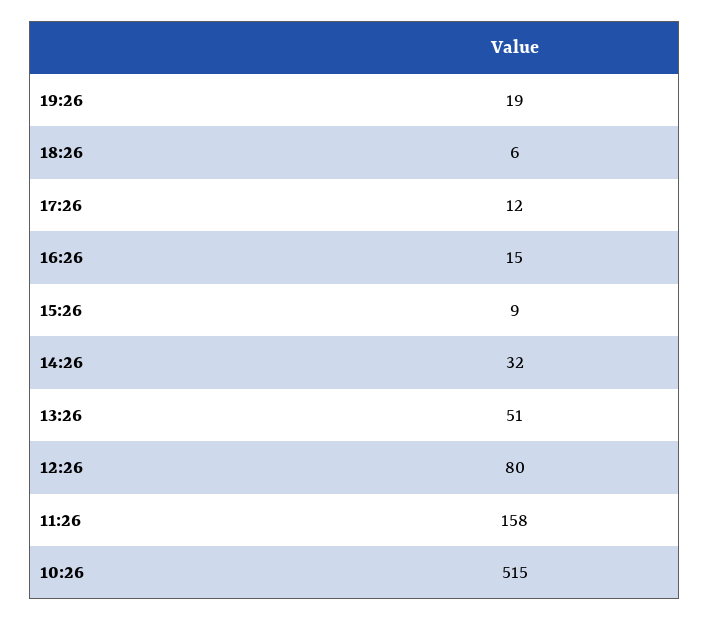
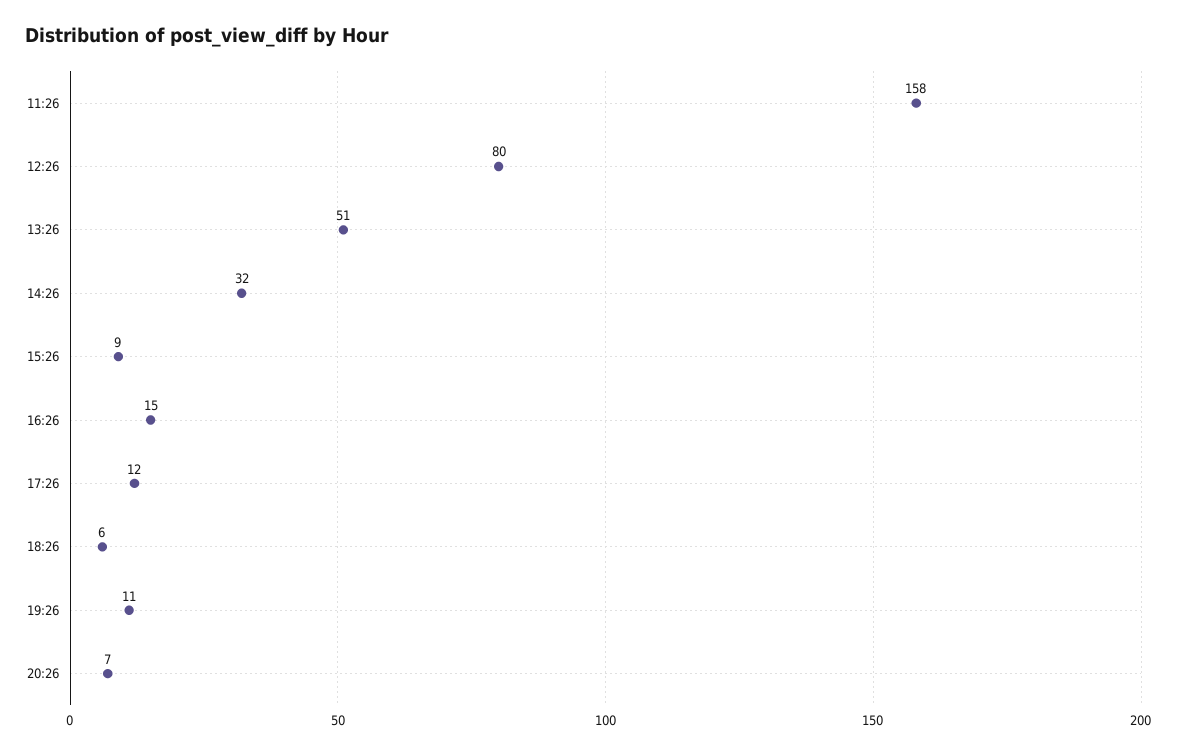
19:26: 19 -> 11
10:26: 515 -> none
20:26: none -> 7

